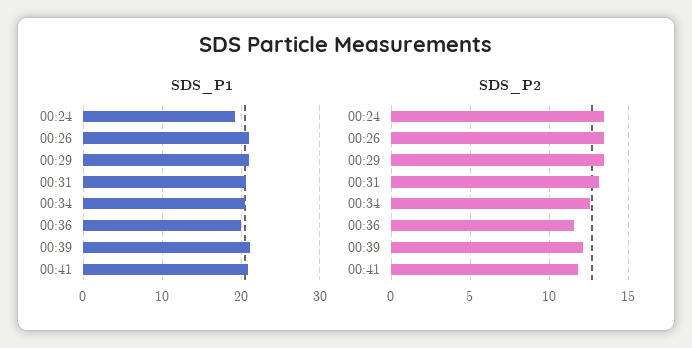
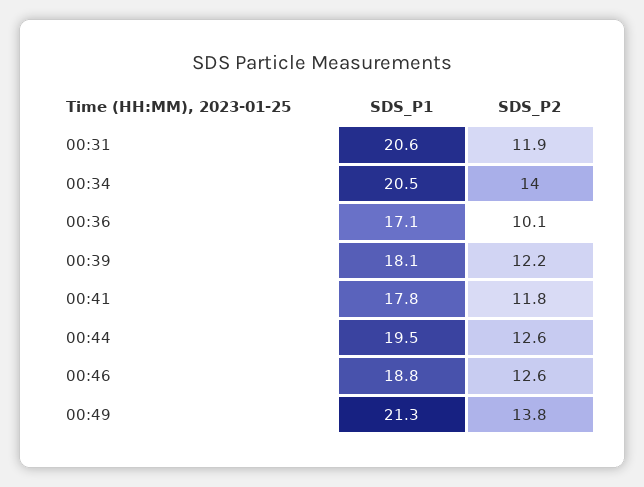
SDS_P1, 00:24: 19 -> none
SDS_P1, 00:26: 21 -> none
SDS_P1, 00:29: 21 -> none
SDS_P1, 00:36: 20 -> 17.1
SDS_P1, 00:39: 21 -> 18.1
SDS_P1, 00:41: 21 -> 17.8
SDS_P2, 00:24: 13.5 -> none
SDS_P2, 00:26: 13.5 -> none
SDS_P2, 00:29: 13.5 -> none
SDS_P2, 00:31: 13 -> 11.9
SDS_P2, 00:34: 12.5 -> 14
SDS_P2, 00:36: 11.5 -> 10.1
SDS_P1, 00:44: none -> 19.5
SDS_P2, 00:44: none -> 12.6
SDS_P1, 00:46: none -> 18.8
SDS_P2, 00:46: none -> 12.6
SDS_P1, 00:49: none -> 21.3
SDS_P2, 00:49: none -> 13.8

